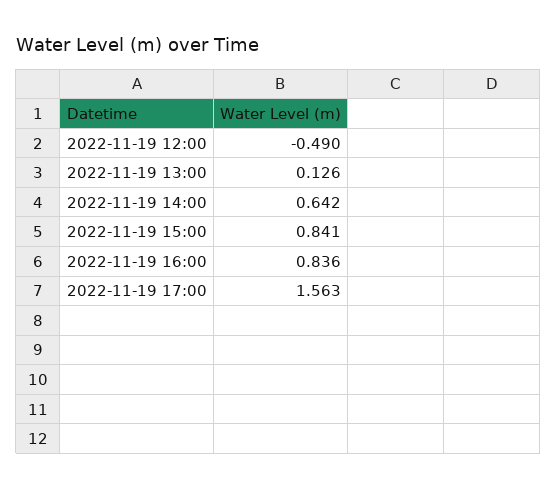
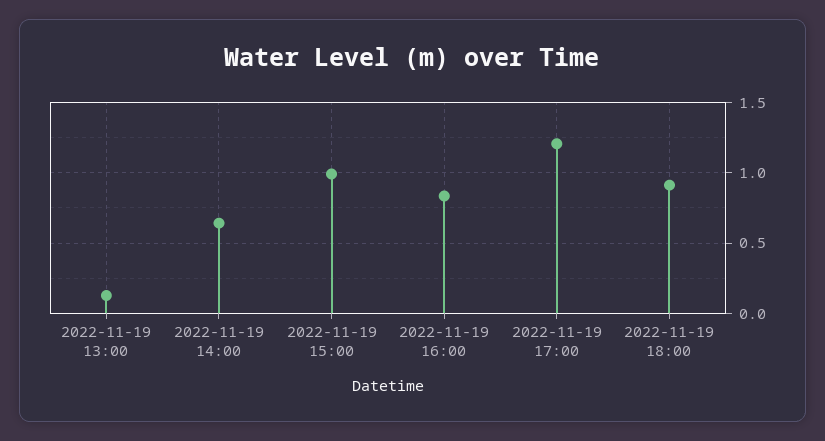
2022-11-19 12:00: -0.49 -> none
2022-11-19 15:00: 0.841 -> 1
2022-11-19 17:00: 1.563 -> 1.2
2022-11-19 18:00: none -> 0.9

